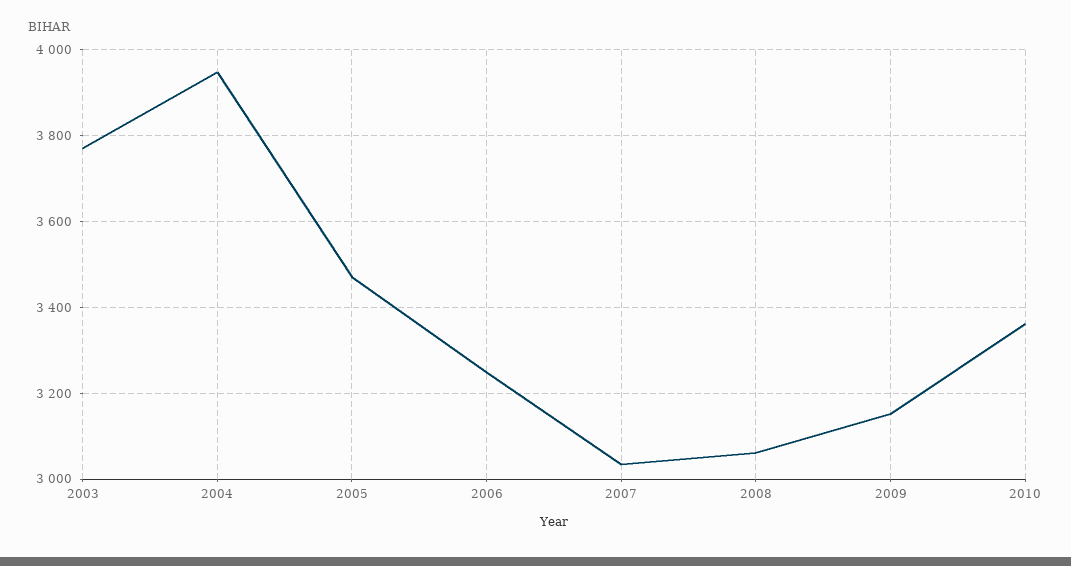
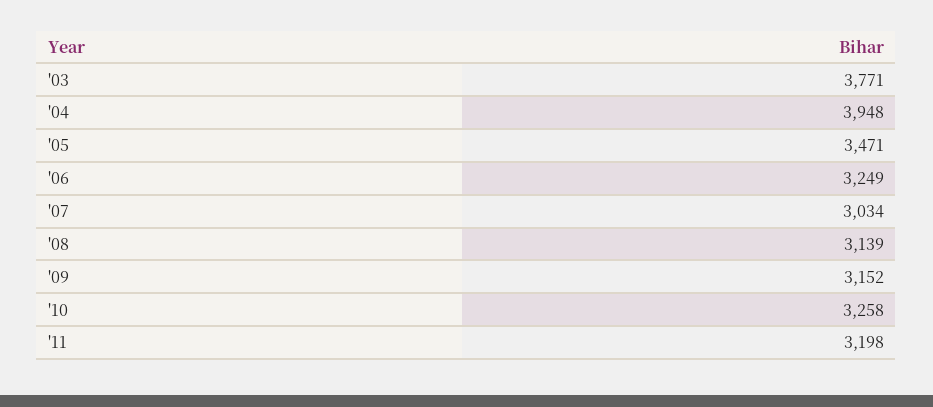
2008: 3060 -> 3139
2010: 3360 -> 3258
'11: none -> 3198

